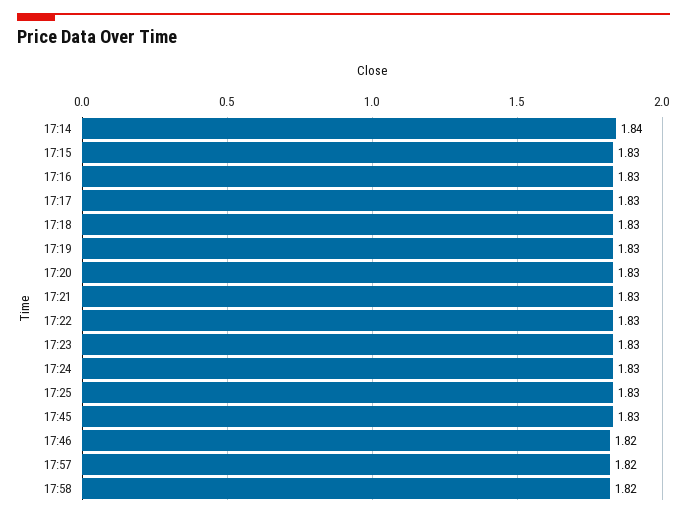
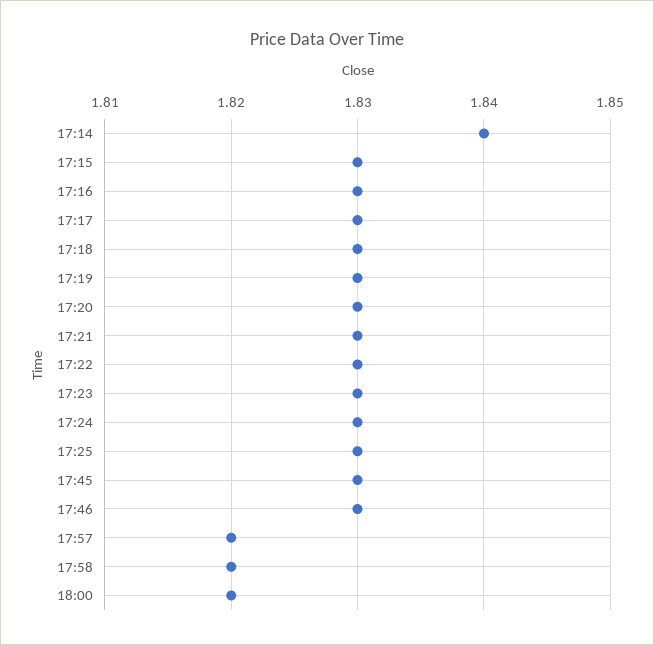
17:46: 1.82 -> 1.83
18:00: none -> 1.82

